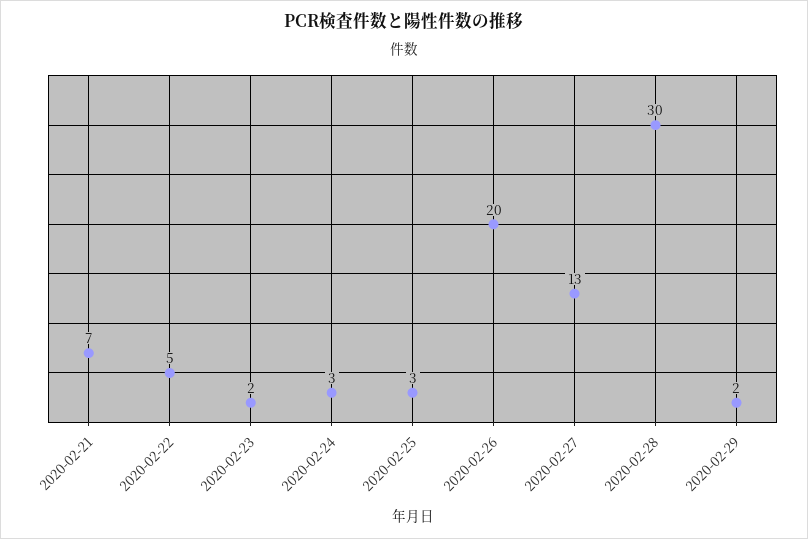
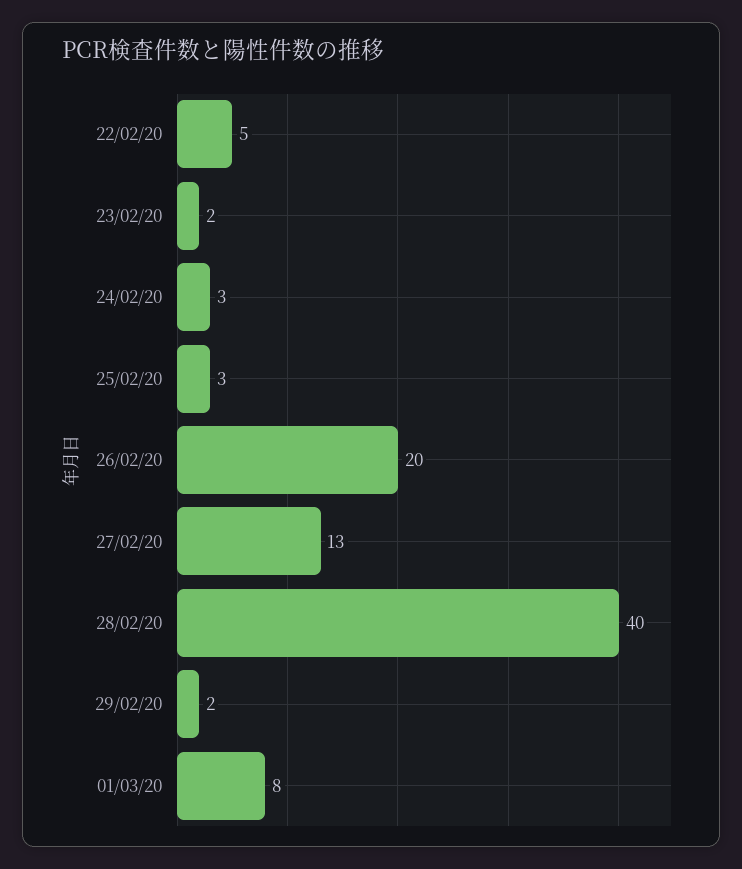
2020-02-21: 7 -> none
2020-02-28: 30 -> 40
01/03/20: none -> 8

